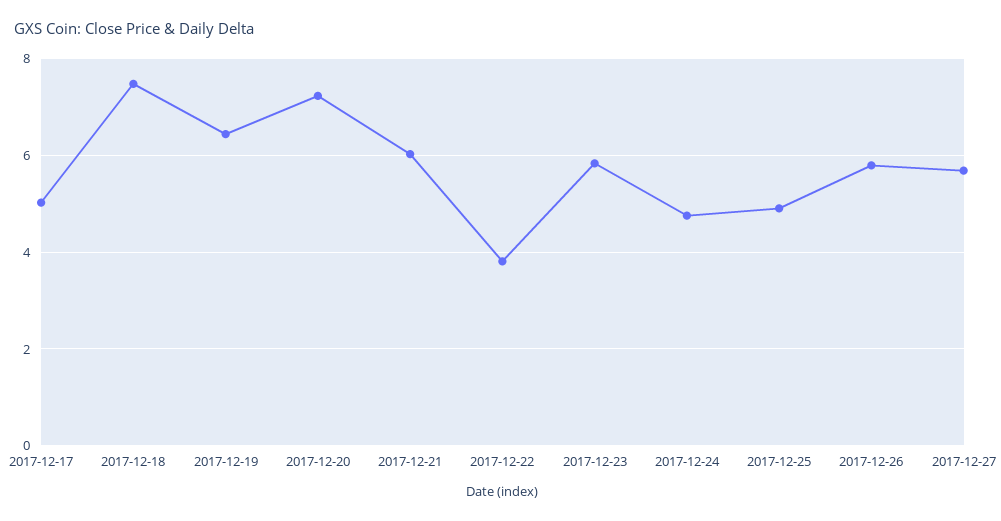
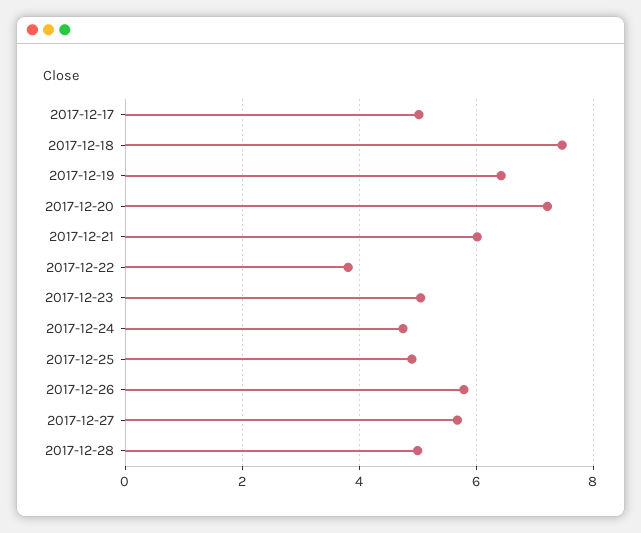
2017-12-23: 5.8 -> 5
2017-12-28: none -> 5

